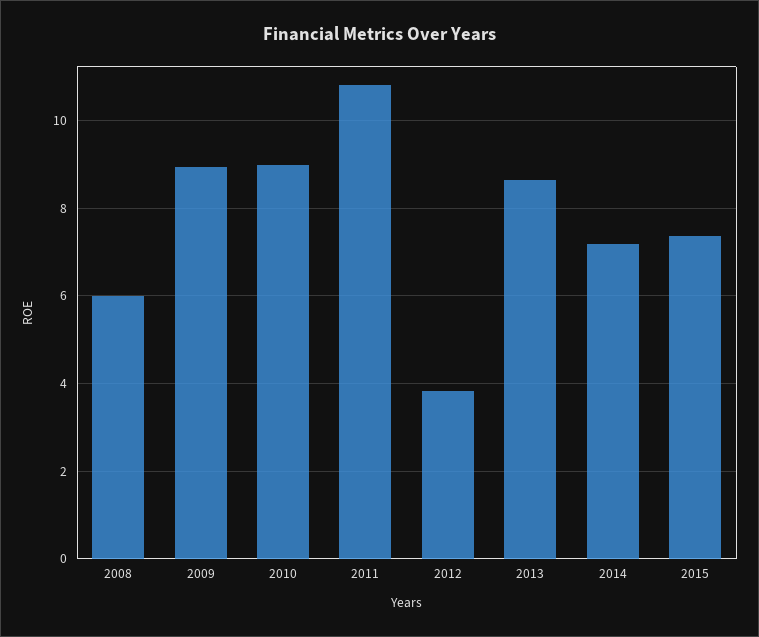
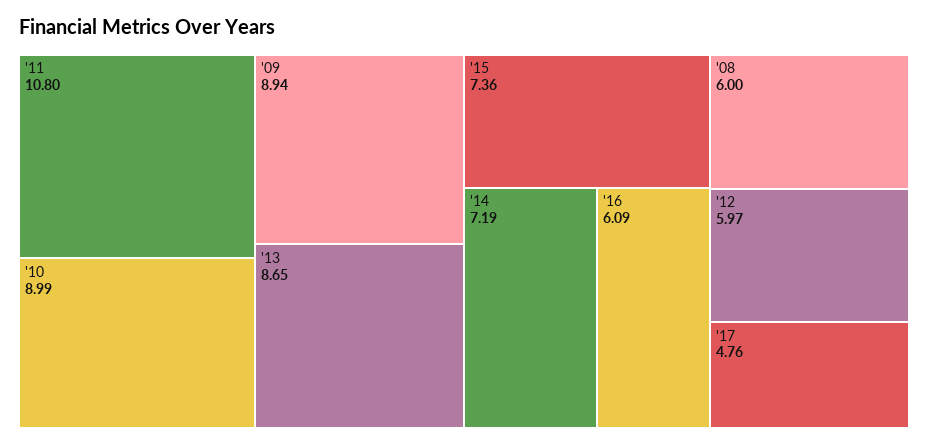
2012: 3.8 -> 5.97
'16: none -> 6.09
'17: none -> 4.76

